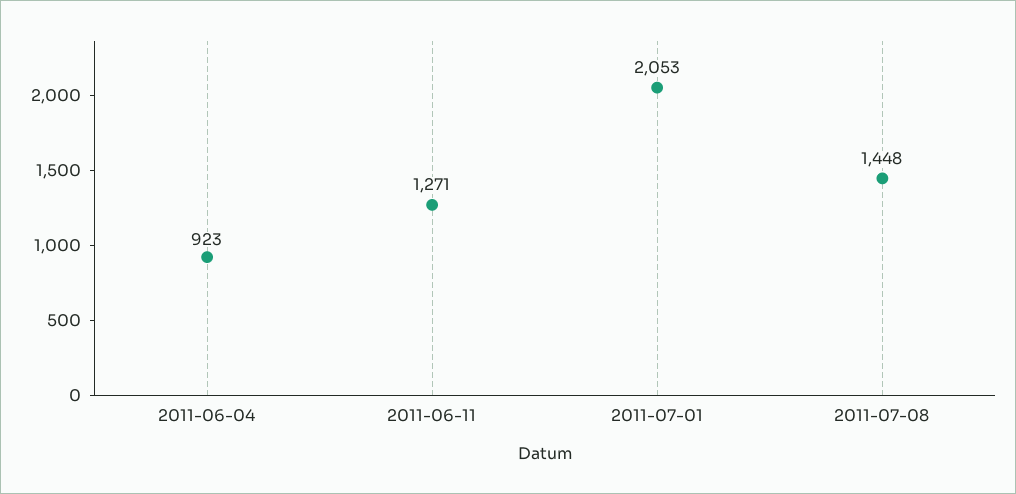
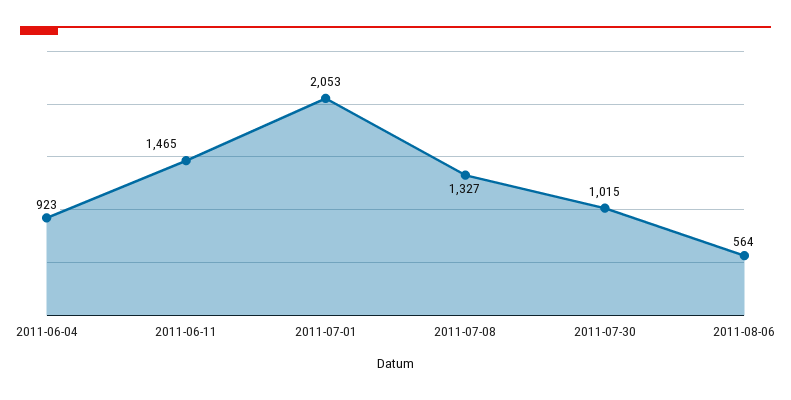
2011-06-11: 1271 -> 1465
2011-07-08: 1448 -> 1327
2011-07-30: none -> 1015
2011-08-06: none -> 564

